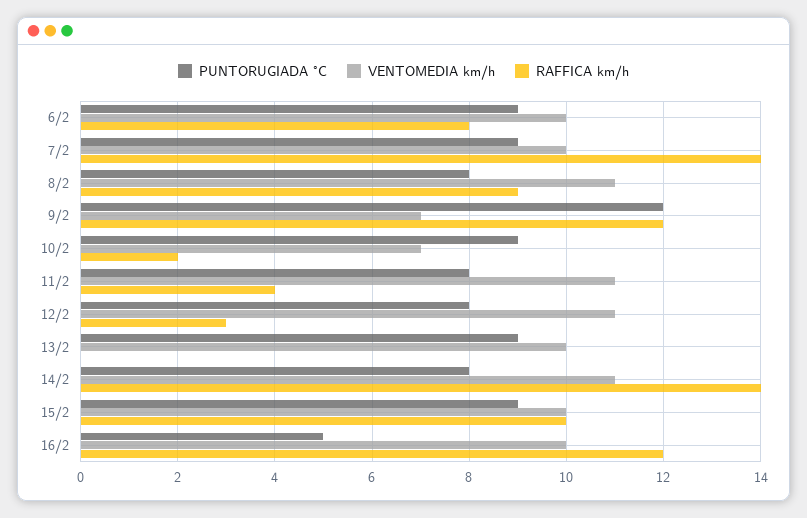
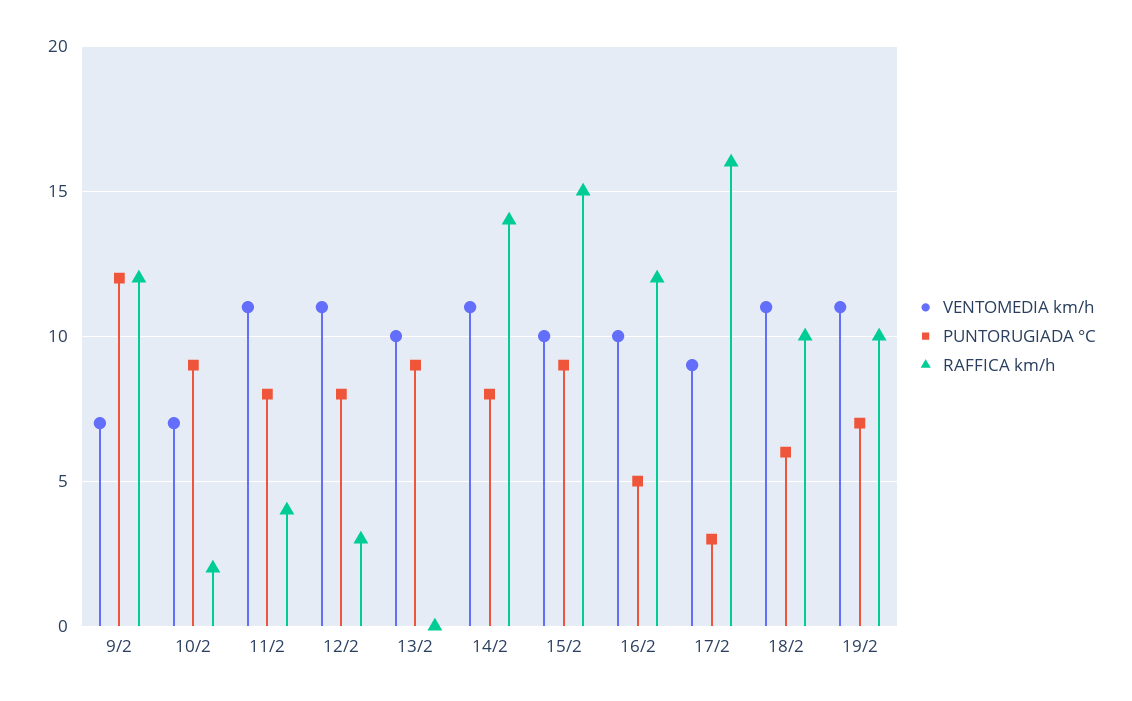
PUNTORUGIADA °C, 6/2: 9 -> none
VENTOMEDIA km/h, 6/2: 10 -> none
RAFFICA km/h, 6/2: 8 -> none
PUNTORUGIADA °C, 7/2: 9 -> none
VENTOMEDIA km/h, 7/2: 10 -> none
RAFFICA km/h, 7/2: 14 -> none
PUNTORUGIADA °C, 8/2: 8 -> none
VENTOMEDIA km/h, 8/2: 11 -> none
RAFFICA km/h, 8/2: 9 -> none
RAFFICA km/h, 15/2: 10 -> 15
VENTOMEDIA km/h, 17/2: none -> 9
PUNTORUGIADA °C, 17/2: none -> 3
RAFFICA km/h, 17/2: none -> 16
VENTOMEDIA km/h, 18/2: none -> 11
PUNTORUGIADA °C, 18/2: none -> 6
RAFFICA km/h, 18/2: none -> 10
VENTOMEDIA km/h, 19/2: none -> 11
PUNTORUGIADA °C, 19/2: none -> 7
RAFFICA km/h, 19/2: none -> 10

